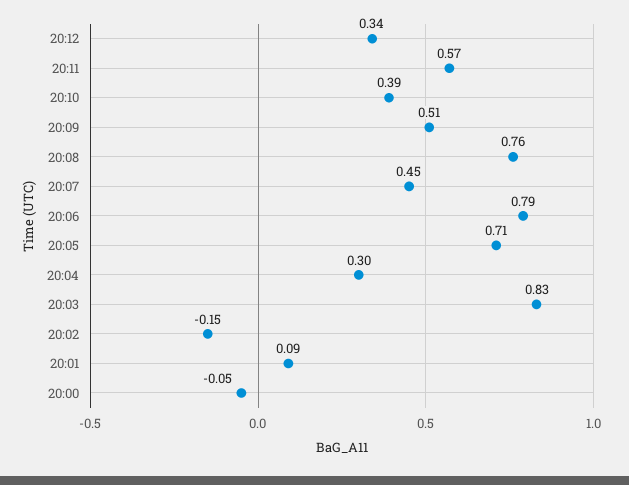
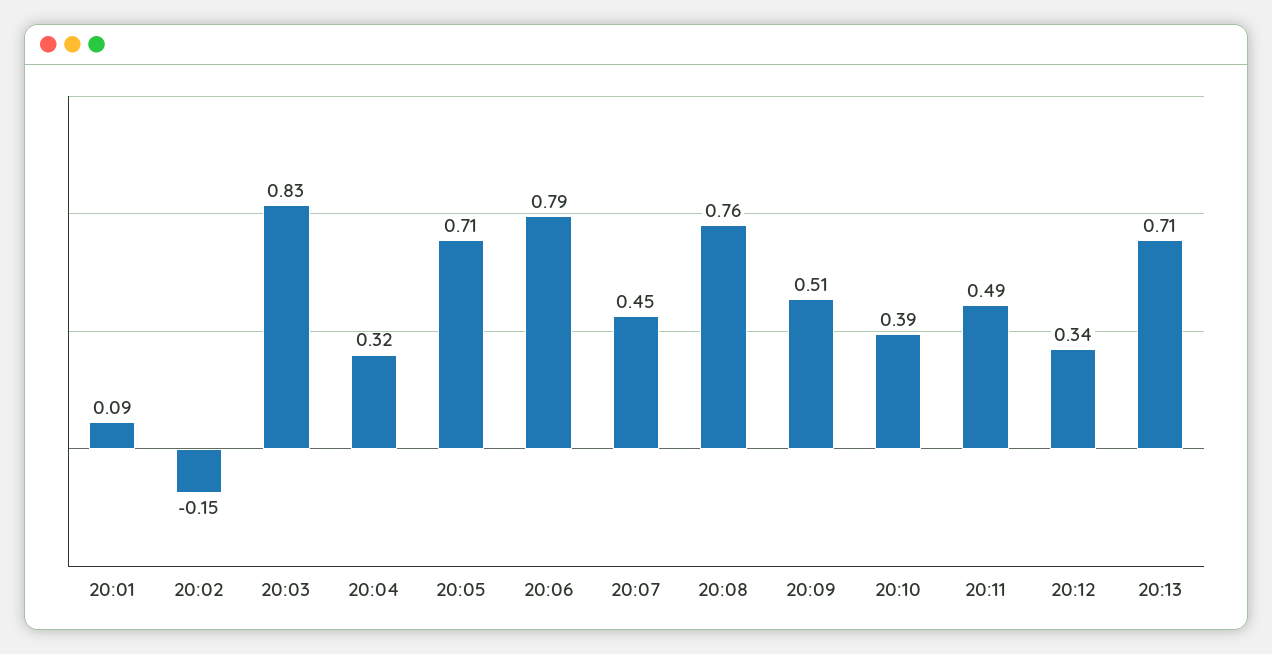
20:11: 0.57 -> 0.49
20:04: 0.3 -> 0.32
20:00: -0.05 -> none
20:13: none -> 0.71

